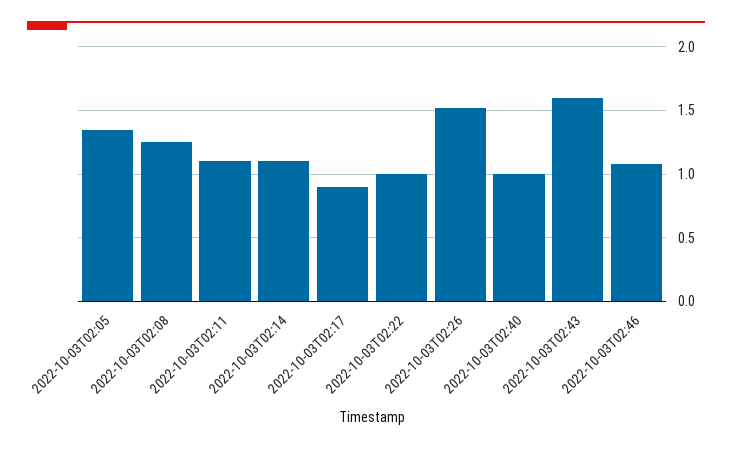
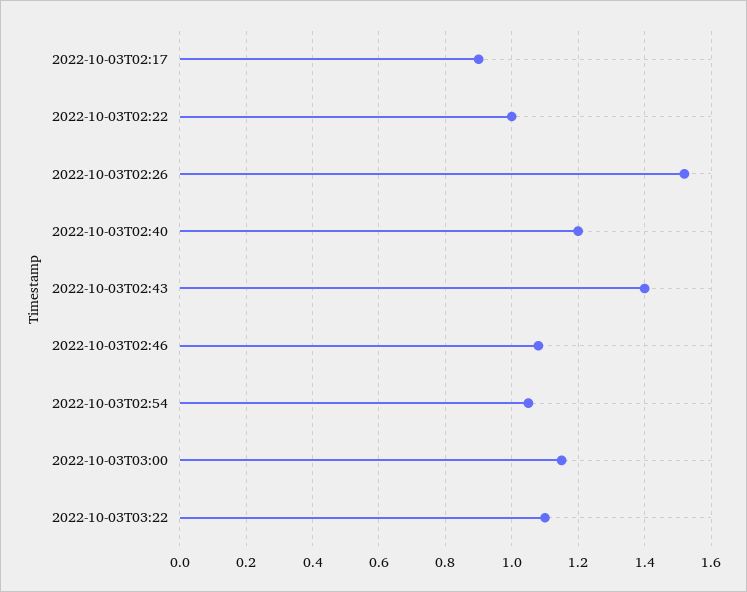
2022-10-03T02:05: 1.35 -> none
2022-10-03T02:08: 1.25 -> none
2022-10-03T02:11: 1.1 -> none
2022-10-03T02:14: 1.1 -> none
2022-10-03T02:40: 1 -> 1.2
2022-10-03T02:43: 1.6 -> 1.4
2022-10-03T02:54: none -> 1.05
2022-10-03T03:00: none -> 1.15
2022-10-03T03:22: none -> 1.1

